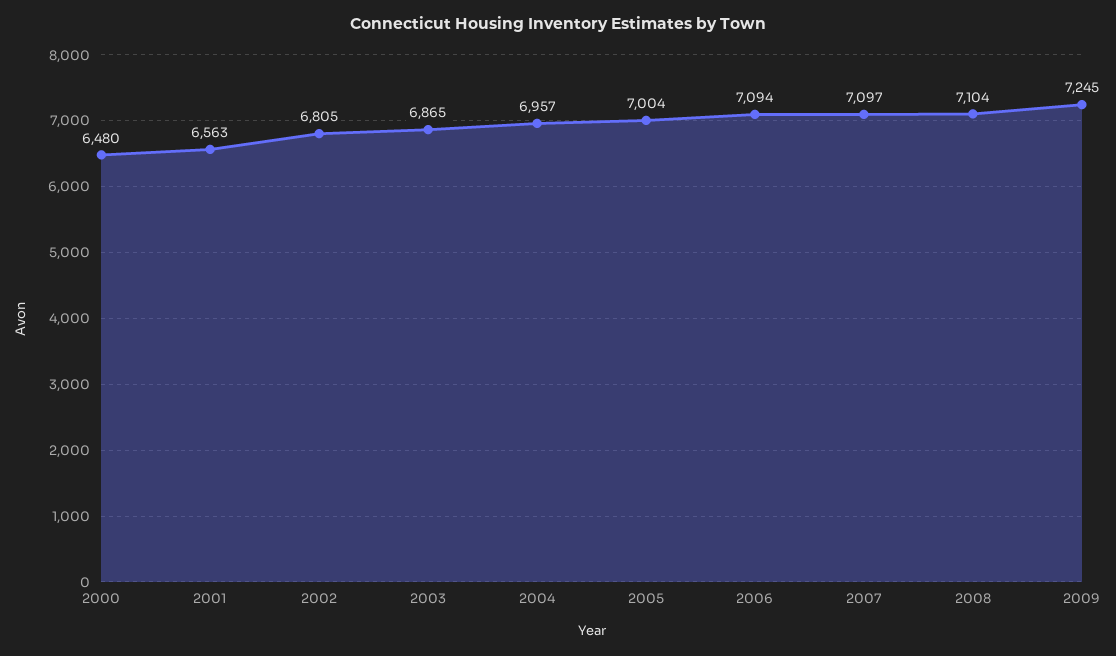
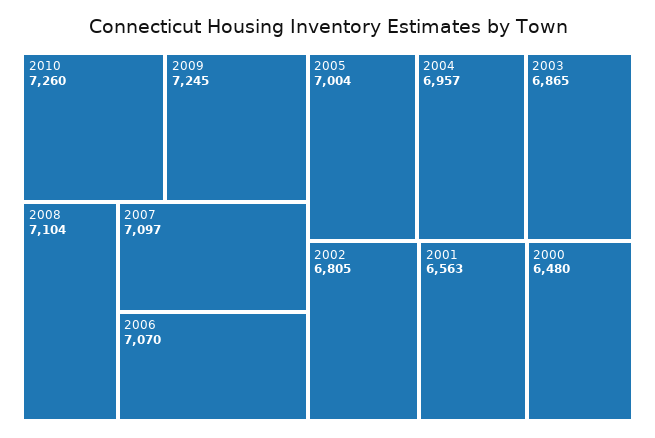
2006: 7094 -> 7070
2010: none -> 7260

